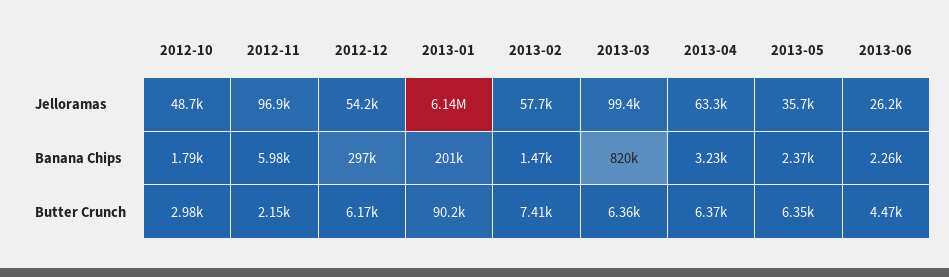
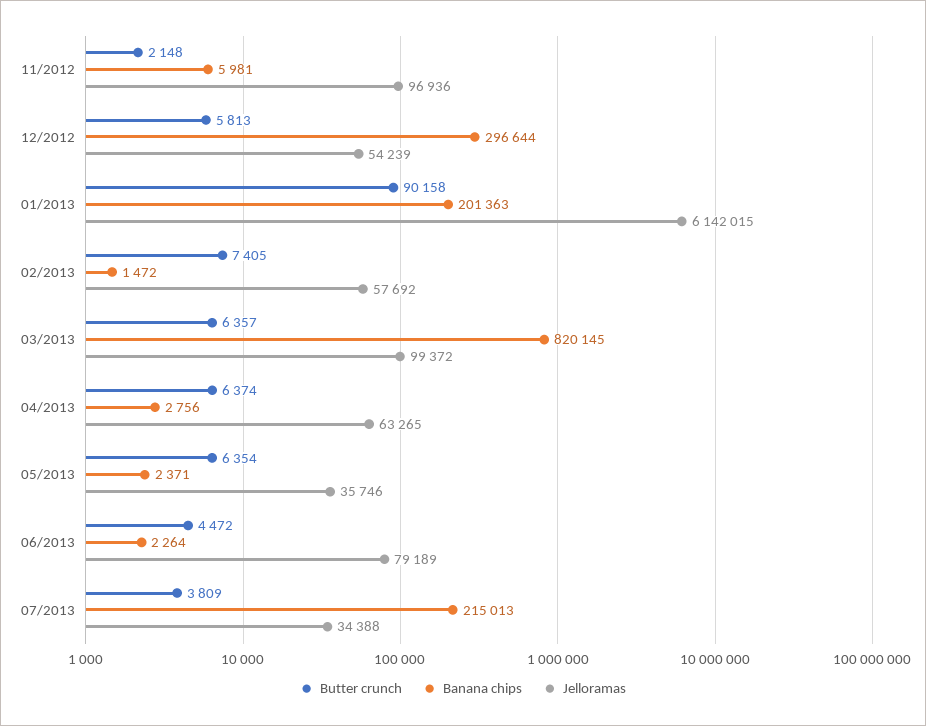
Jelloramas, 2012-10: 48700 -> none
Jelloramas, 2013-06: 26200 -> 79189
Banana Chips, 2012-10: 1790 -> none
Banana Chips, 2013-04: 3230 -> 2756
Butter Crunch, 2012-10: 2980 -> none
Butter Crunch, 2012-12: 6170 -> 5813
Butter Crunch, 07/2013: none -> 3809
Banana Chips, 07/2013: none -> 215013
Jelloramas, 07/2013: none -> 34388

